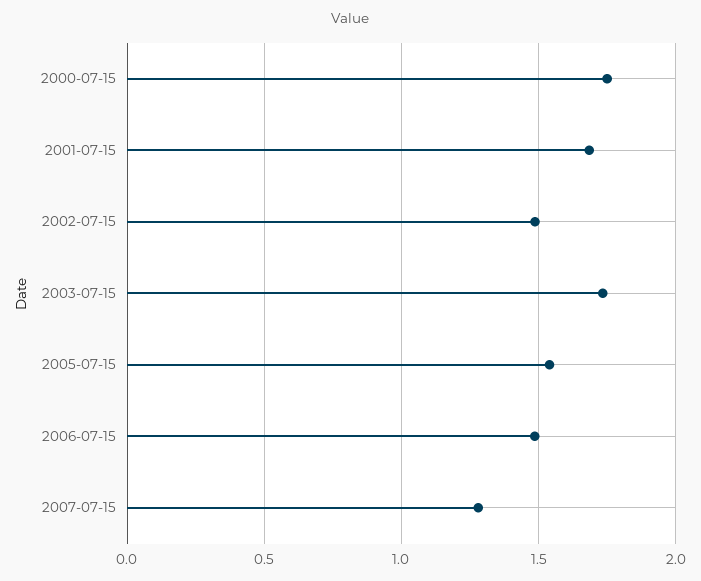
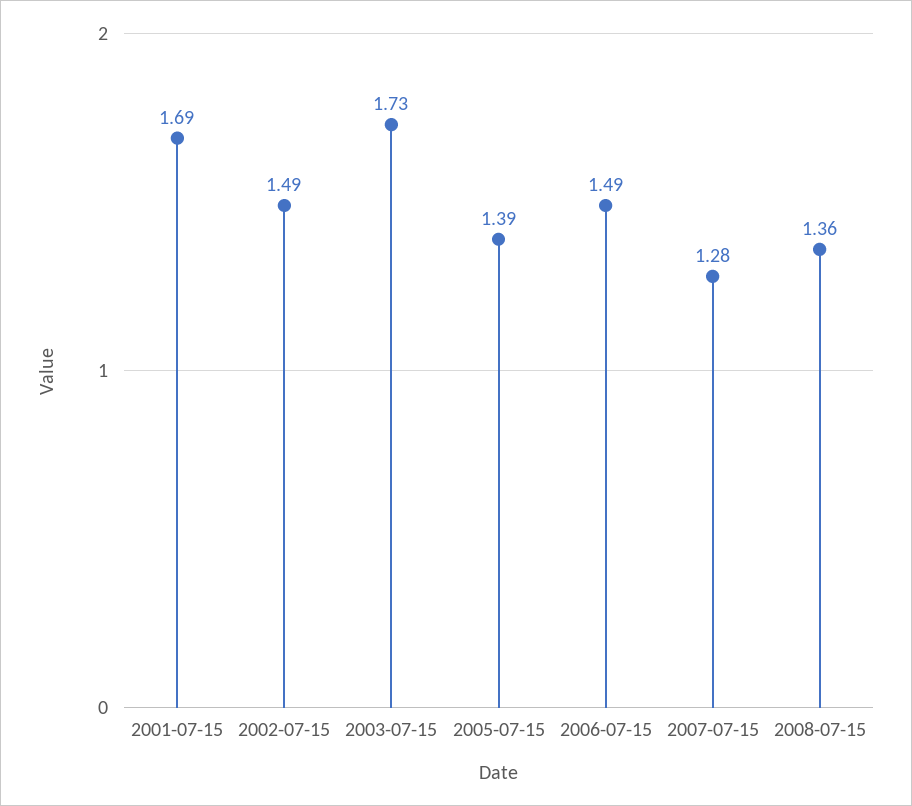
2000-07-15: 1.75 -> none
2005-07-15: 1.55 -> 1.39
2008-07-15: none -> 1.36

